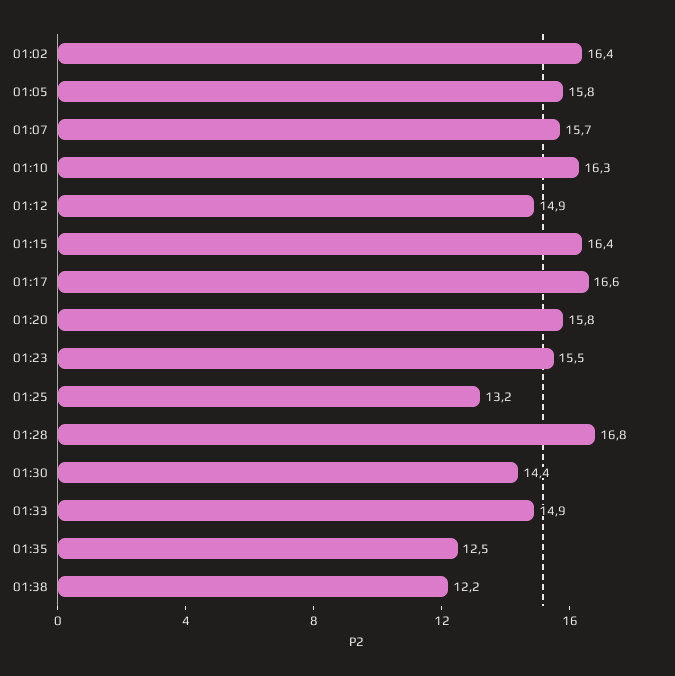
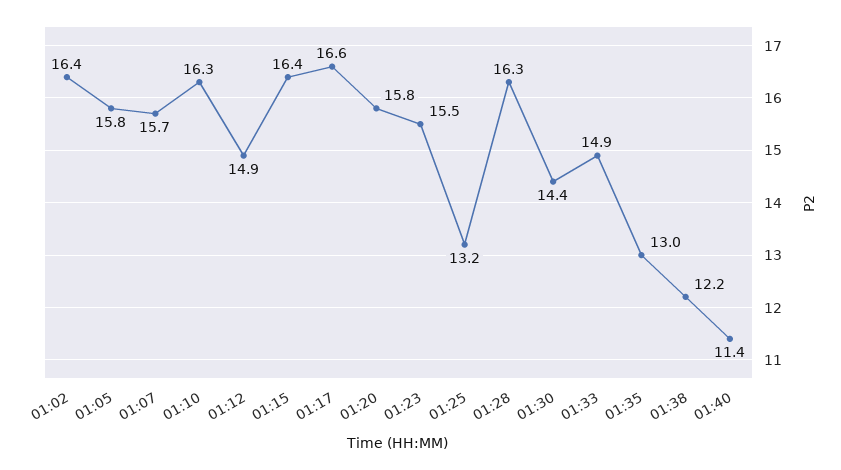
01:28: 16.8 -> 16.3
01:35: 12.5 -> 13
01:40: none -> 11.4

